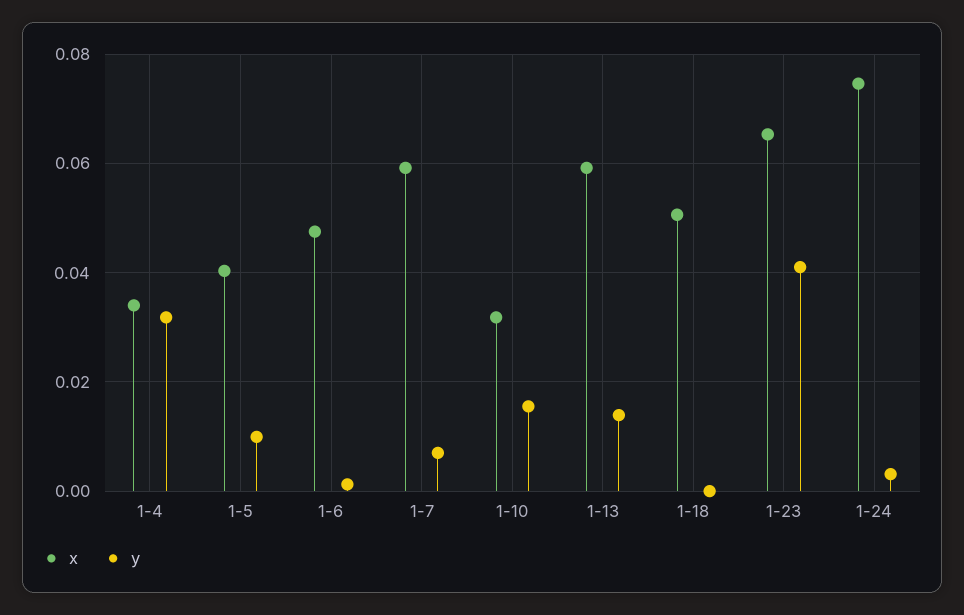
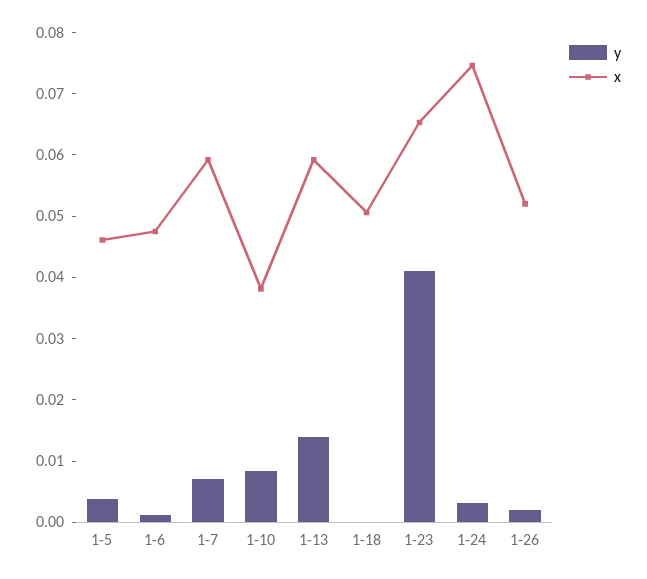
x, 1-4: 0.034 -> none
y, 1-4: 0.032 -> none
x, 1-5: 0.04 -> 0.046
y, 1-5: 0.01 -> 0.004
x, 1-10: 0.032 -> 0.038
y, 1-10: 0.016 -> 0.008
y, 1-26: none -> 0.002
x, 1-26: none -> 0.052

